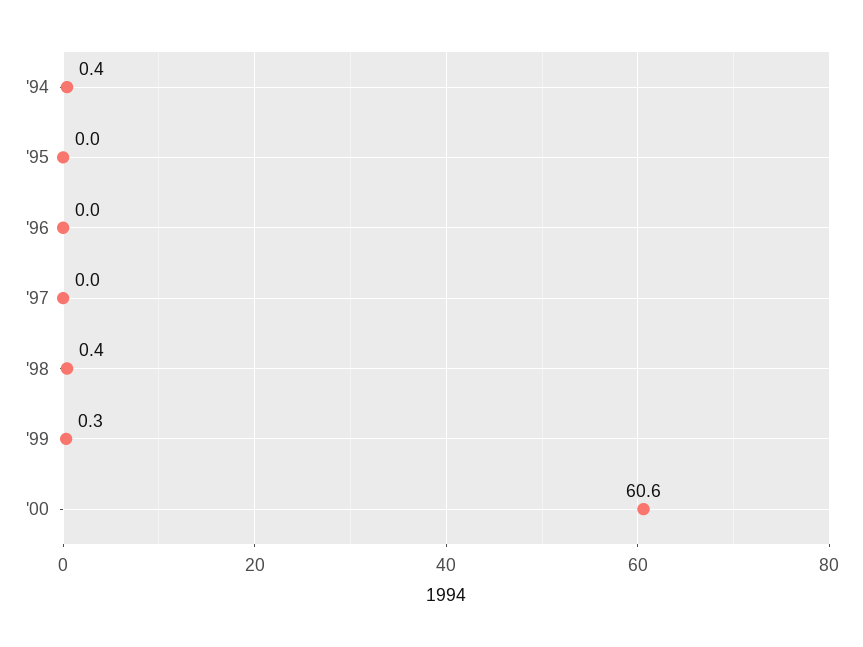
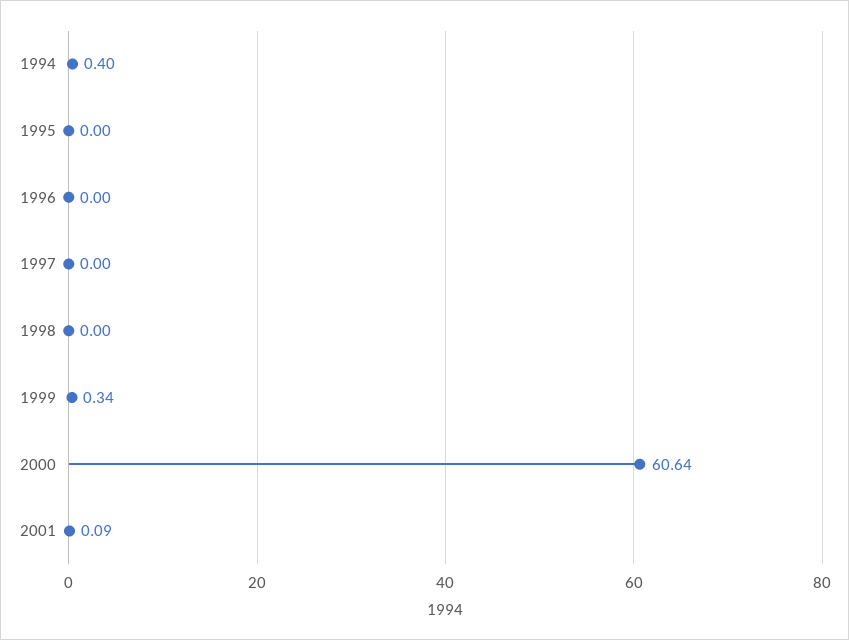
'98: 0.4 -> 0
2001: none -> 0.09

